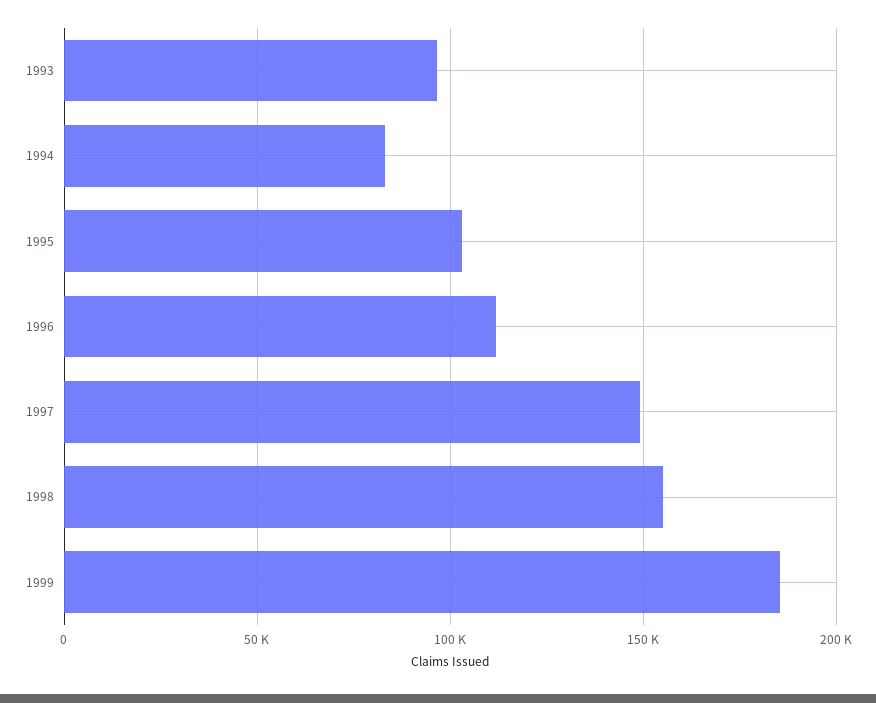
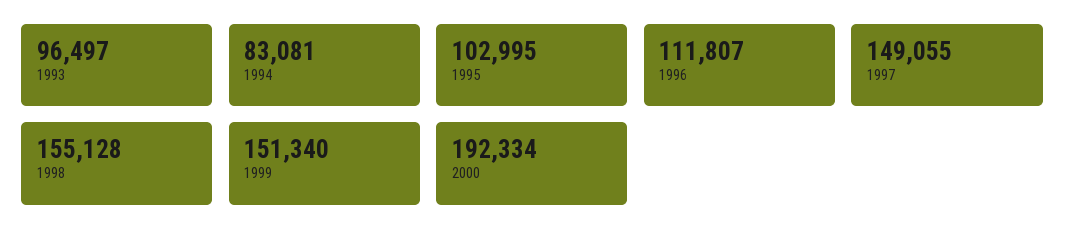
1999: 185000 -> 151340
2000: none -> 192334

